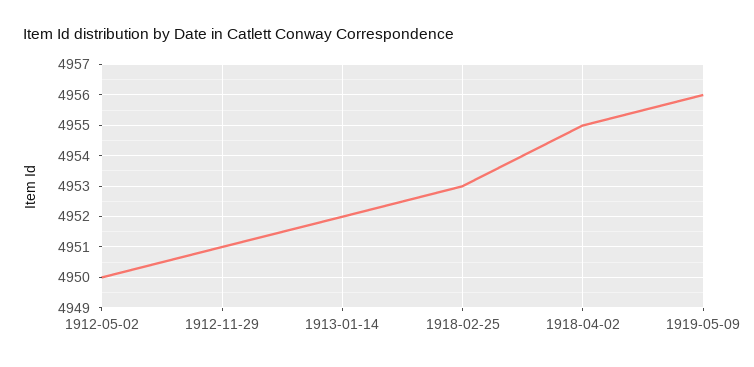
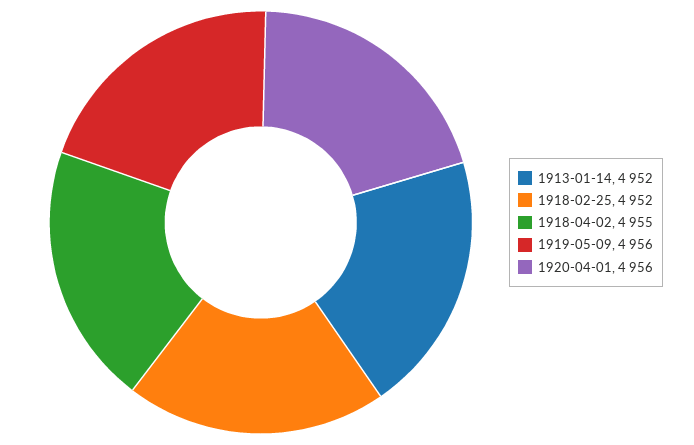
1912-05-02: 4950 -> none
1912-11-29: 4951 -> none
1918-02-25: 4953 -> 4952
1920-04-01: none -> 4956

